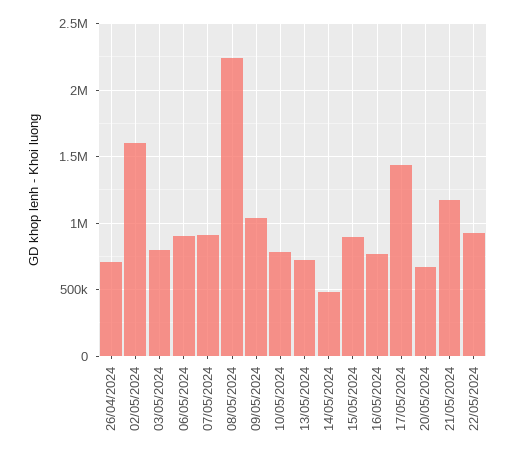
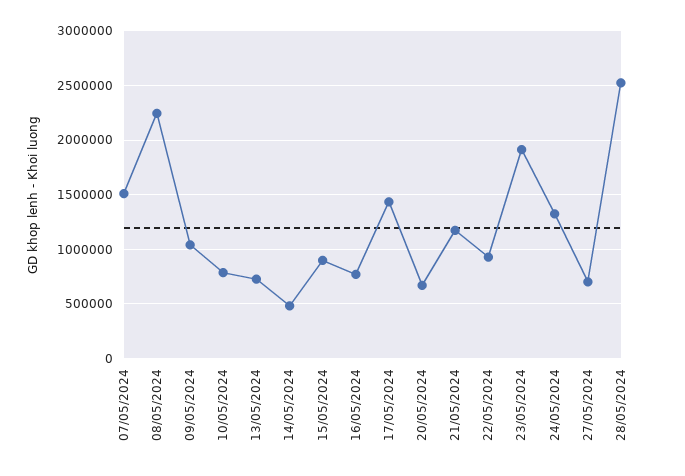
26/04/2024: 700000 -> none
02/05/2024: 1600000 -> none
03/05/2024: 800000 -> none
06/05/2024: 900000 -> none
07/05/2024: 900000 -> 1500000
23/05/2024: none -> 1900000
24/05/2024: none -> 1300000
27/05/2024: none -> 700000
28/05/2024: none -> 2500000

